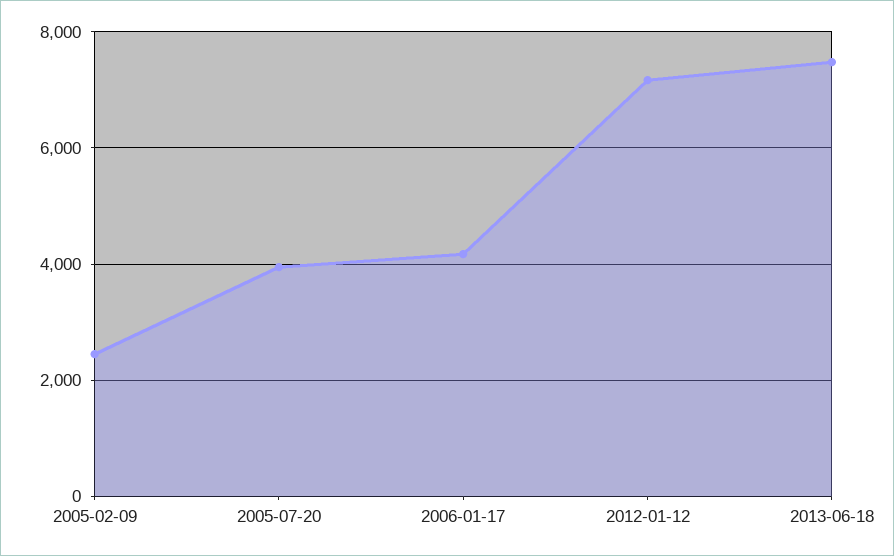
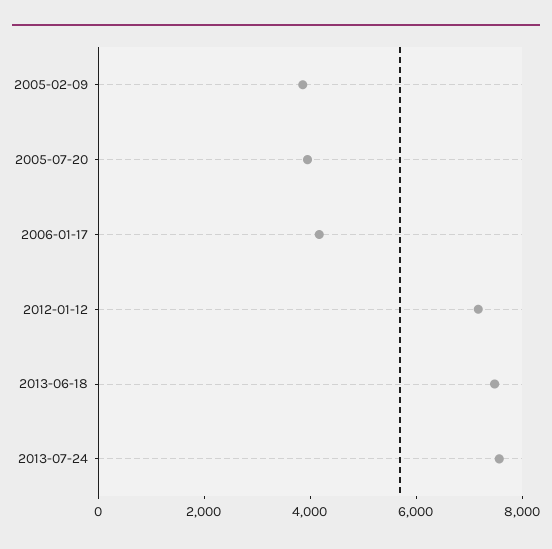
2005-02-09: 2400 -> 4000
2013-07-24: none -> 7500

